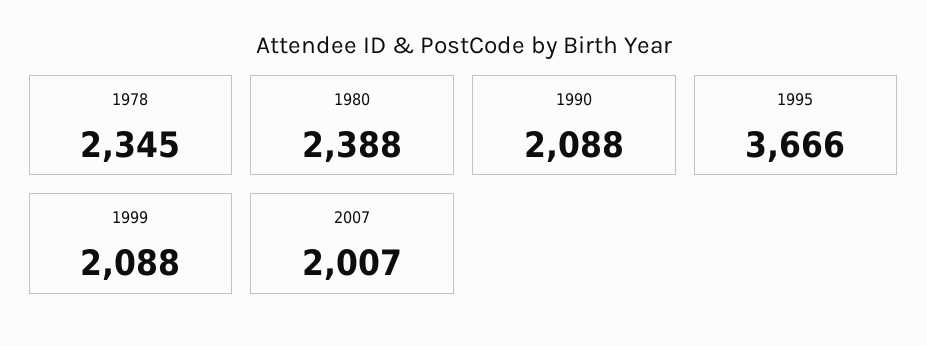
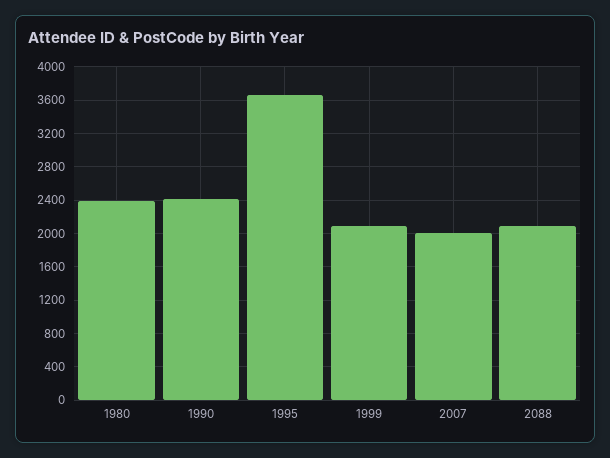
1978: 2345 -> none
1990: 2088 -> 2400
2088: none -> 2100

